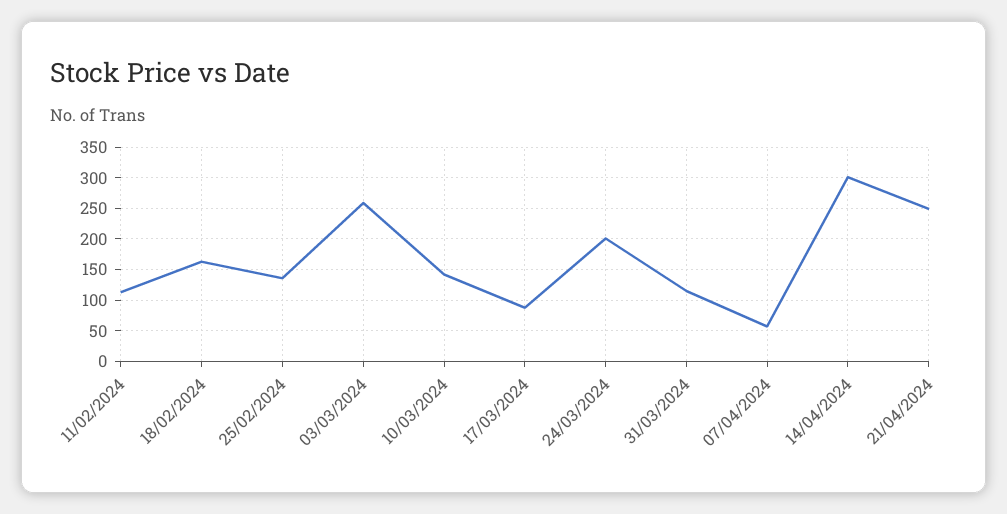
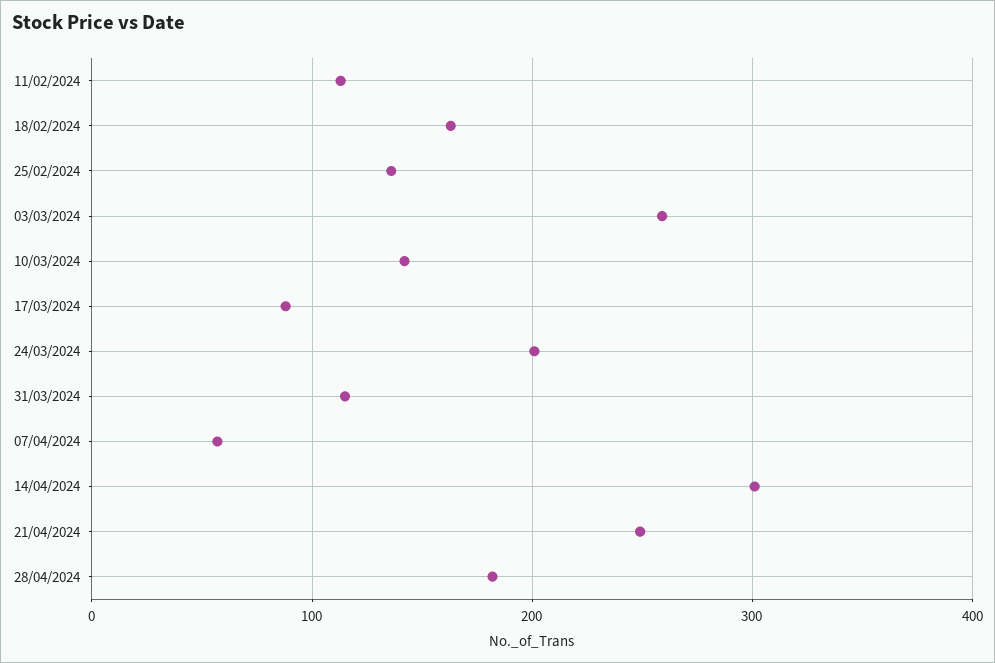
28/04/2024: none -> 180

